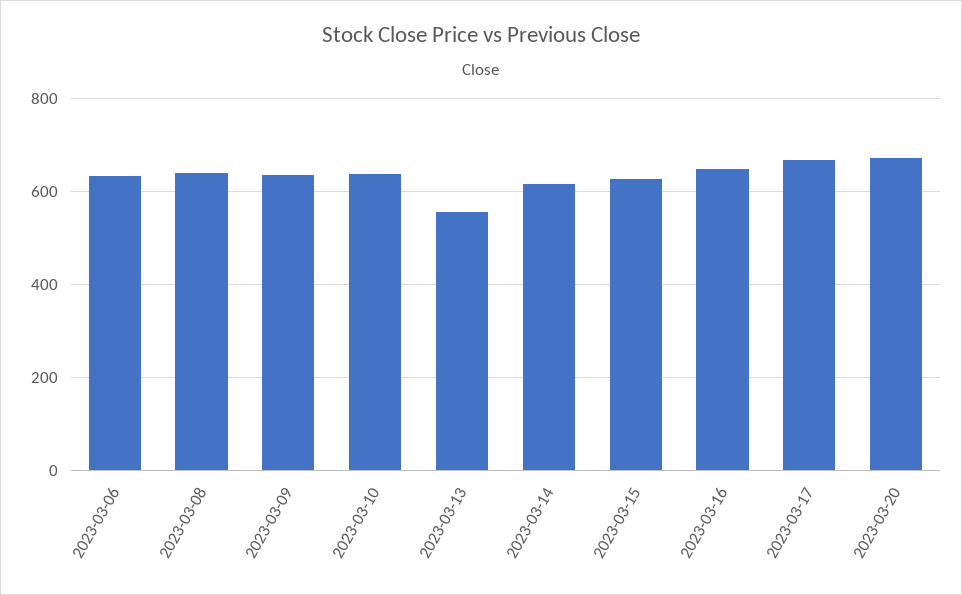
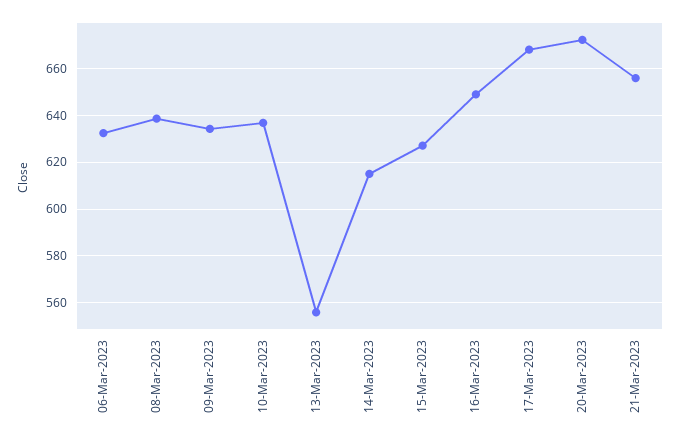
21-Mar-2023: none -> 655

